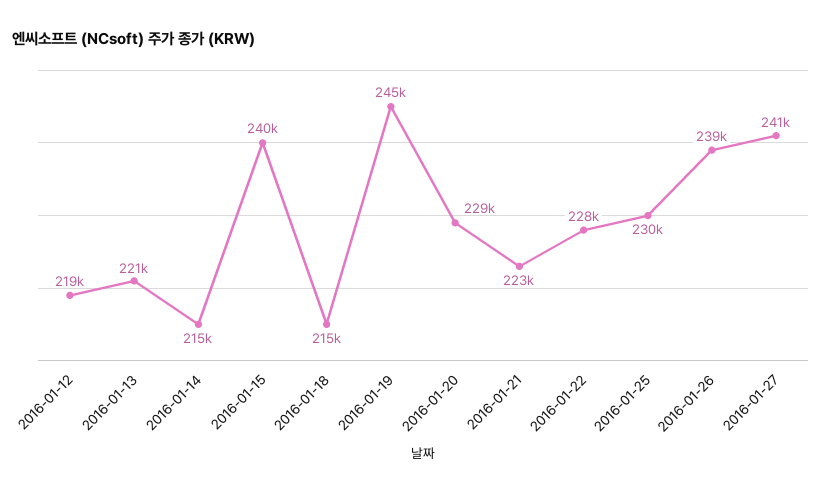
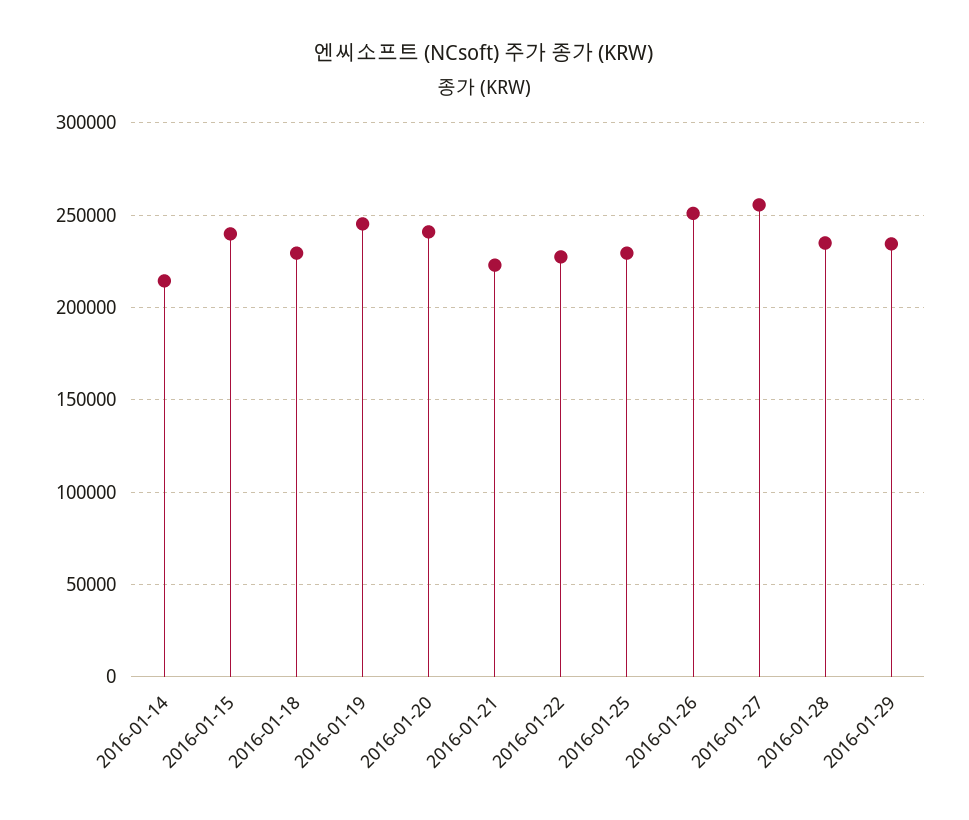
2016-01-12: 219000 -> none
2016-01-13: 221000 -> none
2016-01-18: 215000 -> 230000
2016-01-20: 229000 -> 240000
2016-01-26: 239000 -> 250000
2016-01-27: 241000 -> 255000
2016-01-28: none -> 235000
2016-01-29: none -> 235000

